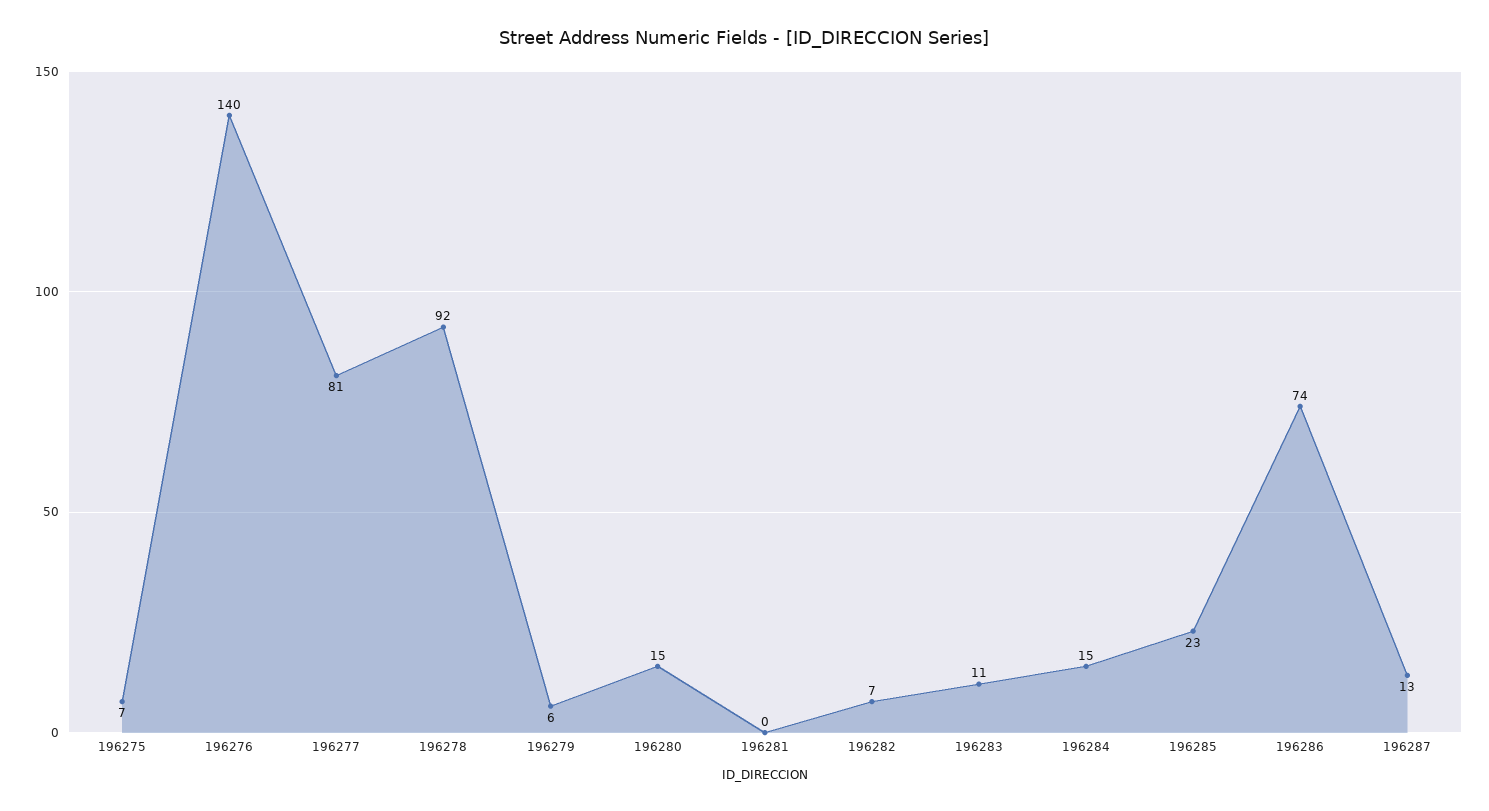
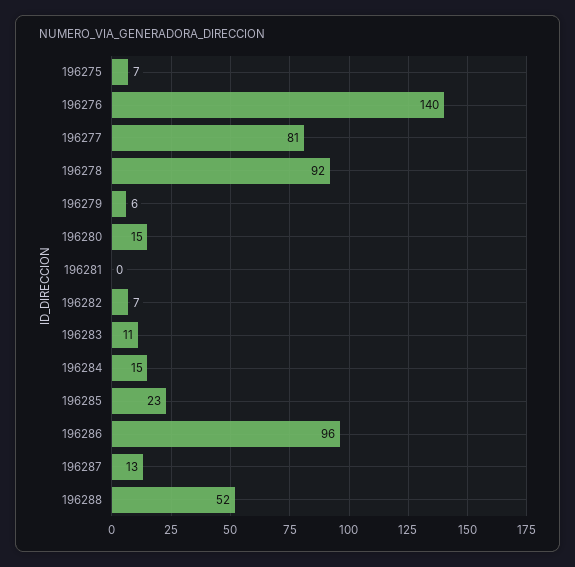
196286: 74 -> 96
196288: none -> 52

